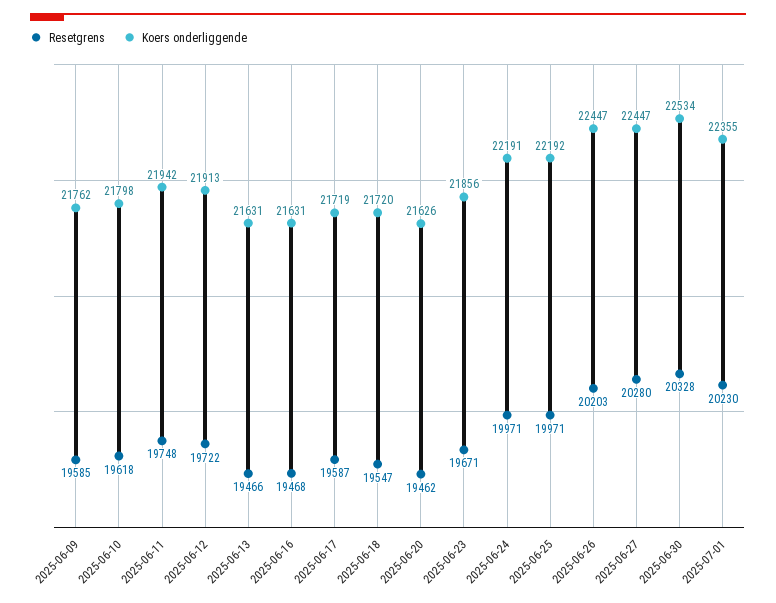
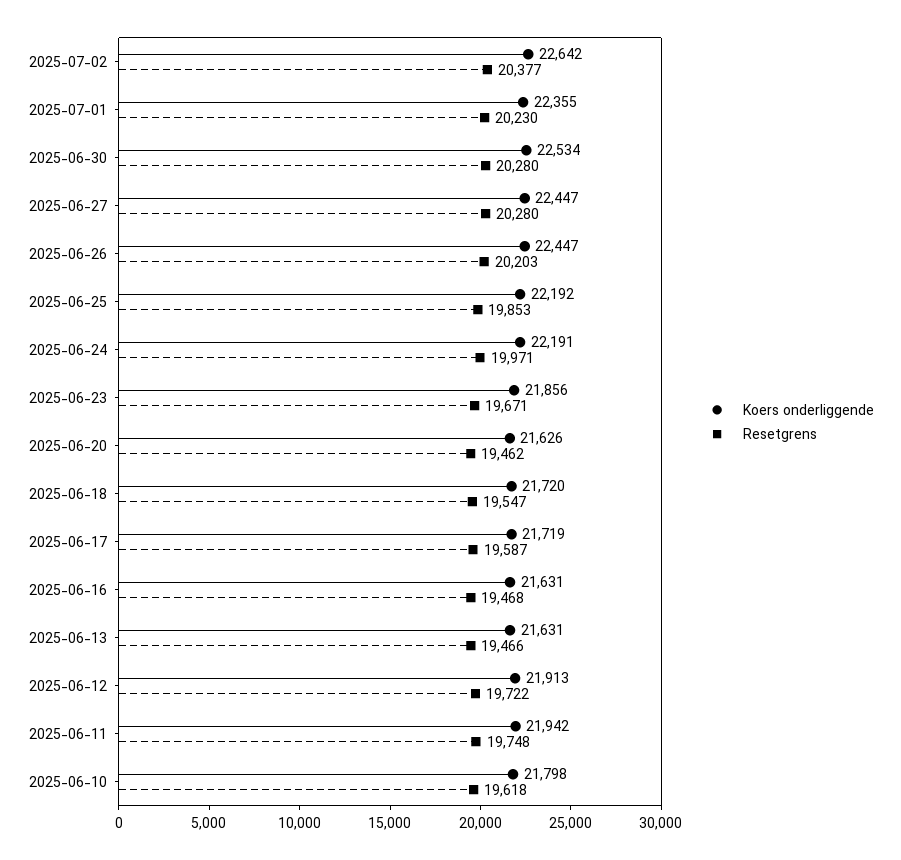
Resetgrens, 2025-06-09: 19585 -> none
Koers onderliggende, 2025-06-09: 21762 -> none
Resetgrens, 2025-06-25: 19971 -> 19853
Resetgrens, 2025-06-30: 20328 -> 20280
Koers onderliggende, 2025-07-02: none -> 22642
Resetgrens, 2025-07-02: none -> 20377

